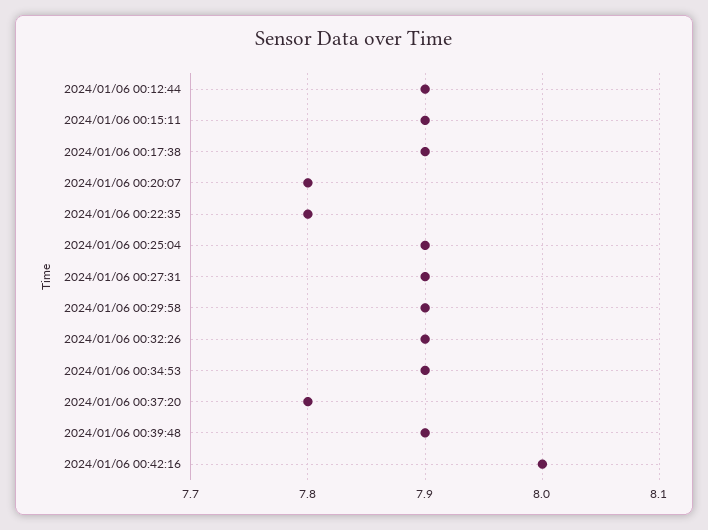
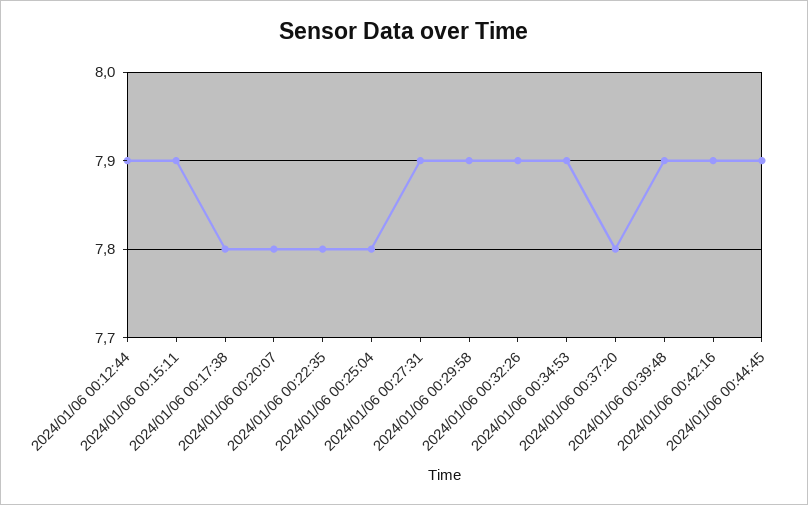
2024/01/06 00:17:38: 7.9 -> 7.8
2024/01/06 00:25:04: 7.9 -> 7.8
2024/01/06 00:42:16: 8 -> 7.9
2024/01/06 00:44:45: none -> 7.9

